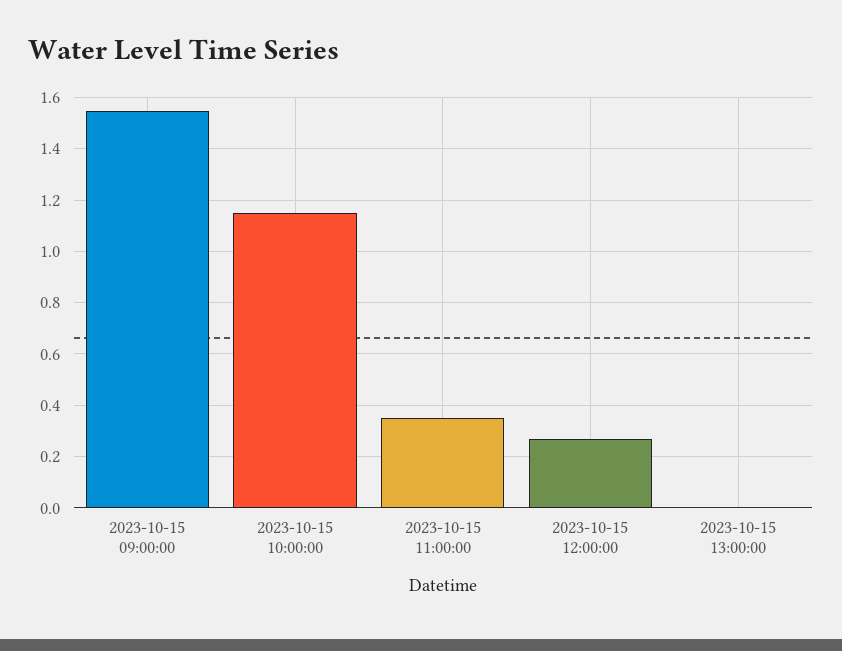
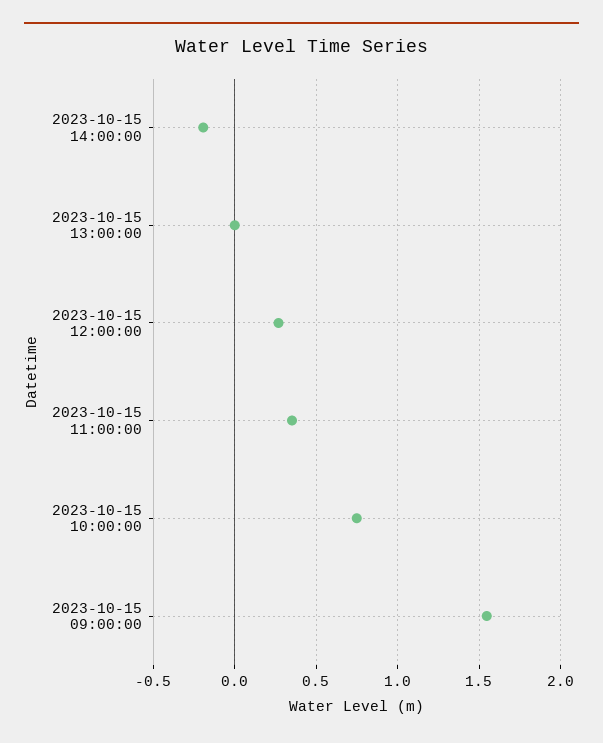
2023-10-15 10:00:00: 1.15 -> 0.75
2023-10-15 14:00:00: none -> -0.2

